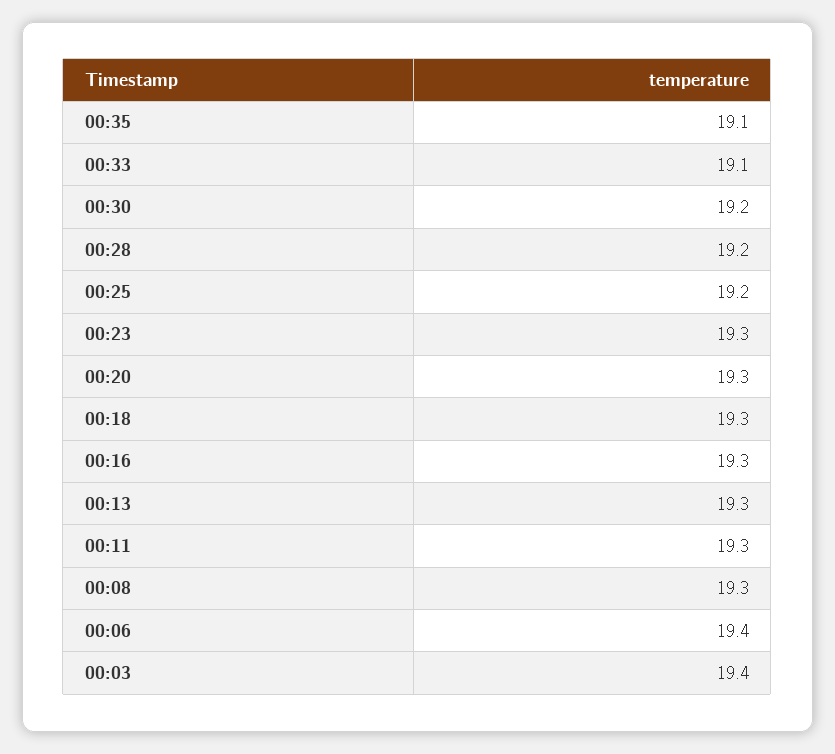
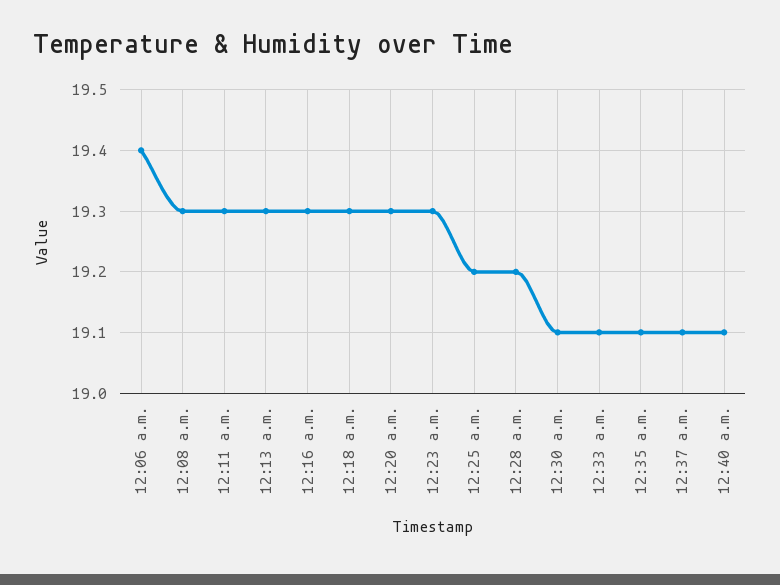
00:30: 19.2 -> 19.1
00:03: 19.4 -> none
12:37 a.m.: none -> 19.1
12:40 a.m.: none -> 19.1

